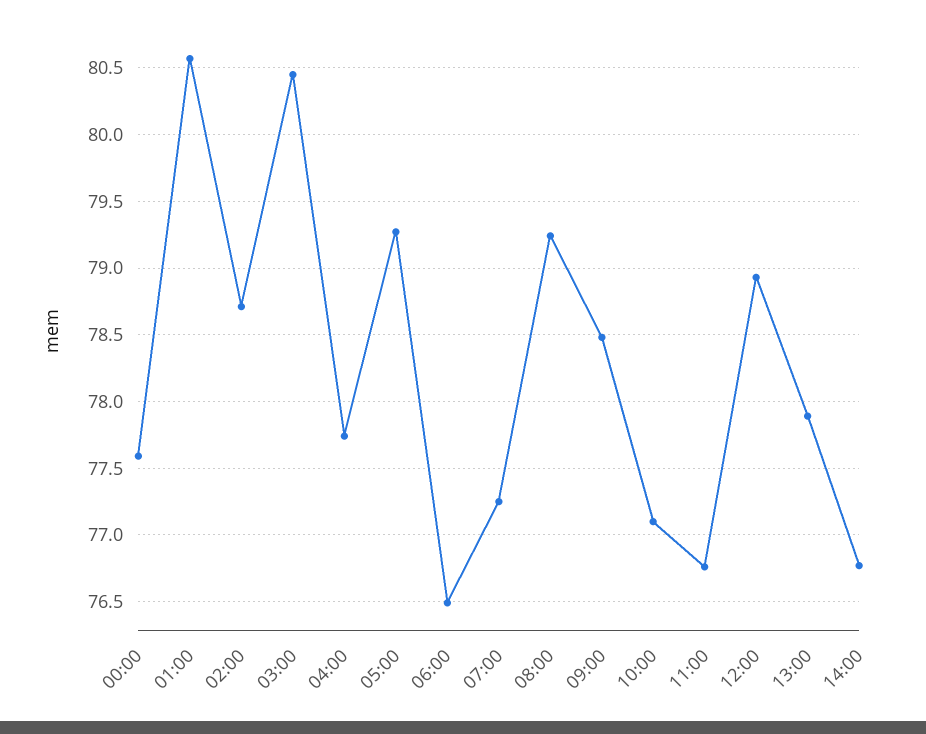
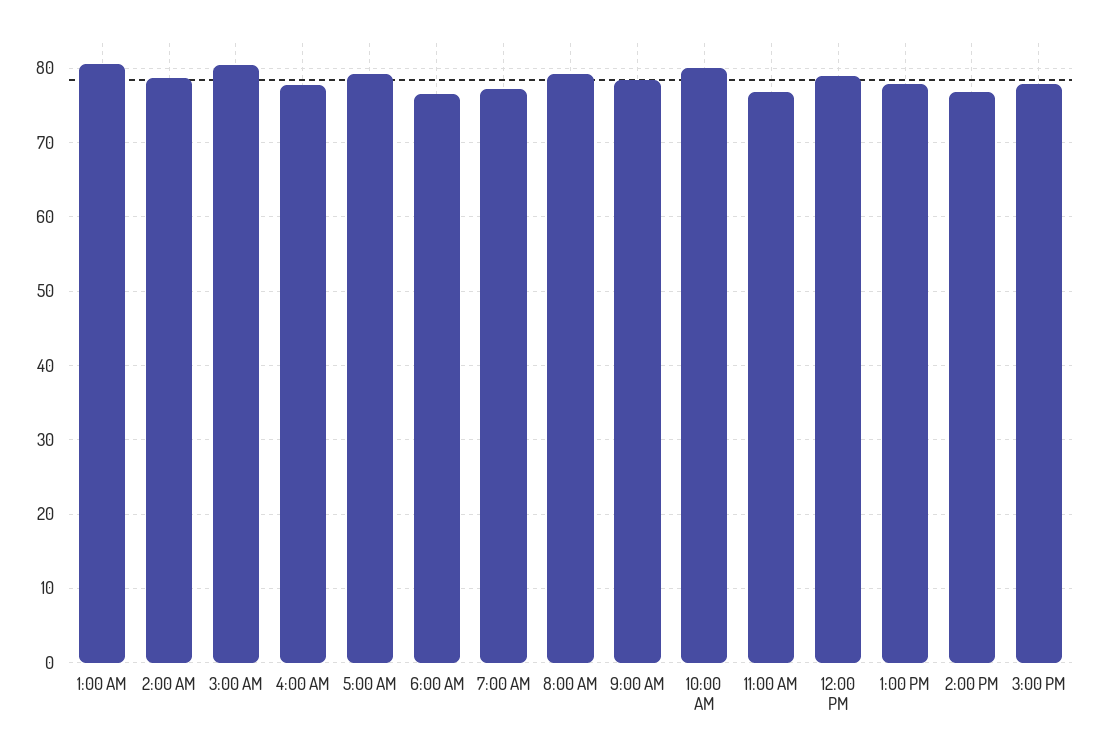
00:00: 77.6 -> none
10:00: 77.1 -> 80
3:00 PM: none -> 78

